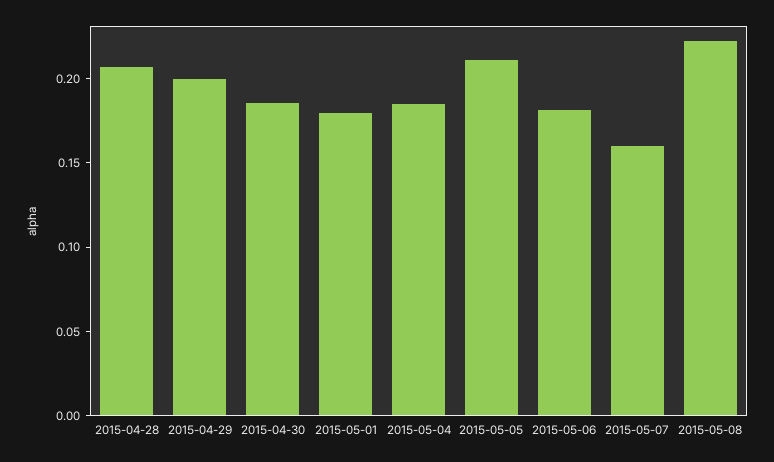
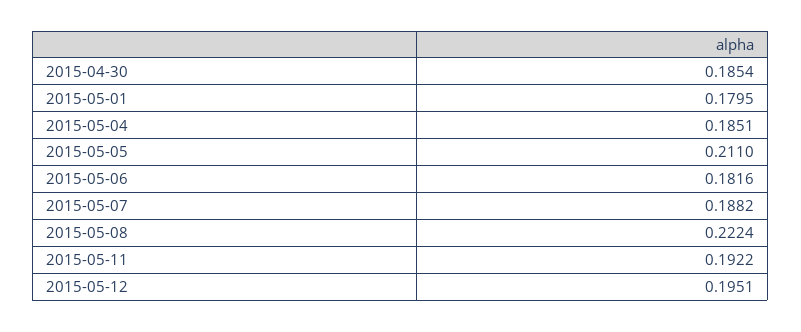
2015-04-28: 0.21 -> none
2015-04-29: 0.2 -> none
2015-05-07: 0.16 -> 0.1882
2015-05-11: none -> 0.1922
2015-05-12: none -> 0.1951

